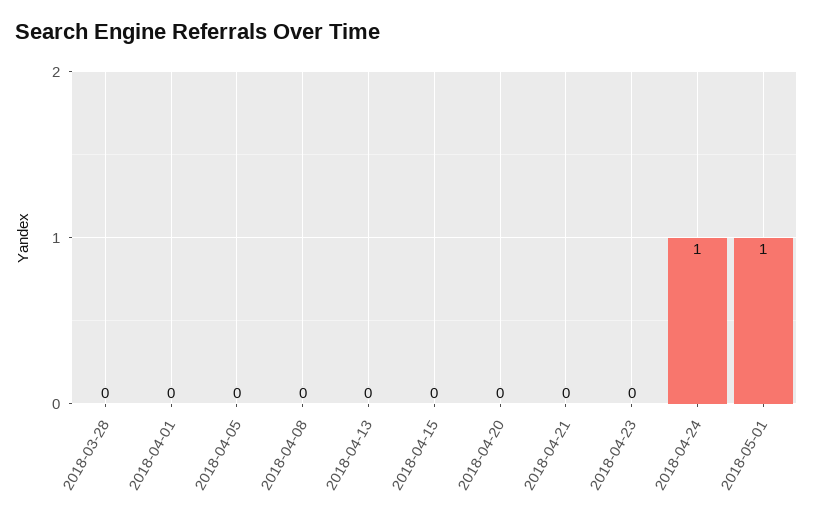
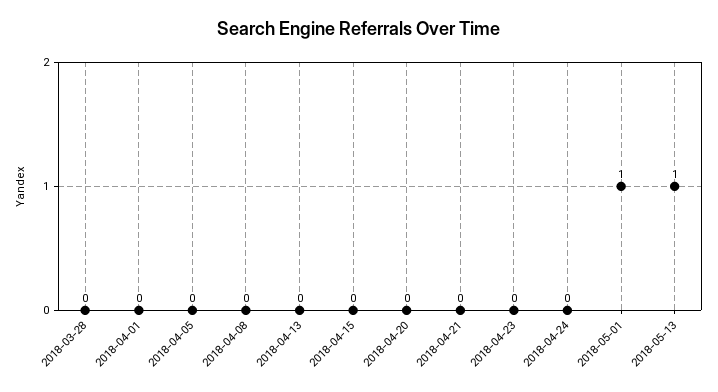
2018-04-24: 1 -> 0
2018-05-13: none -> 1

